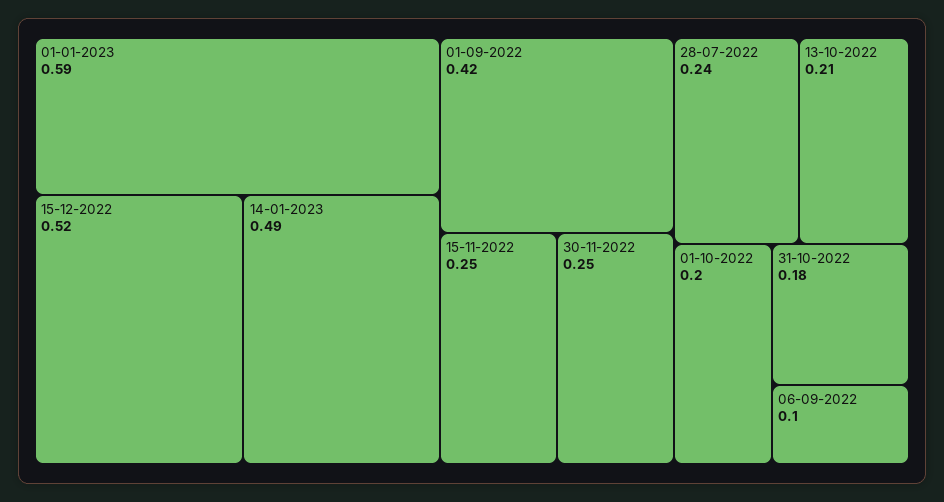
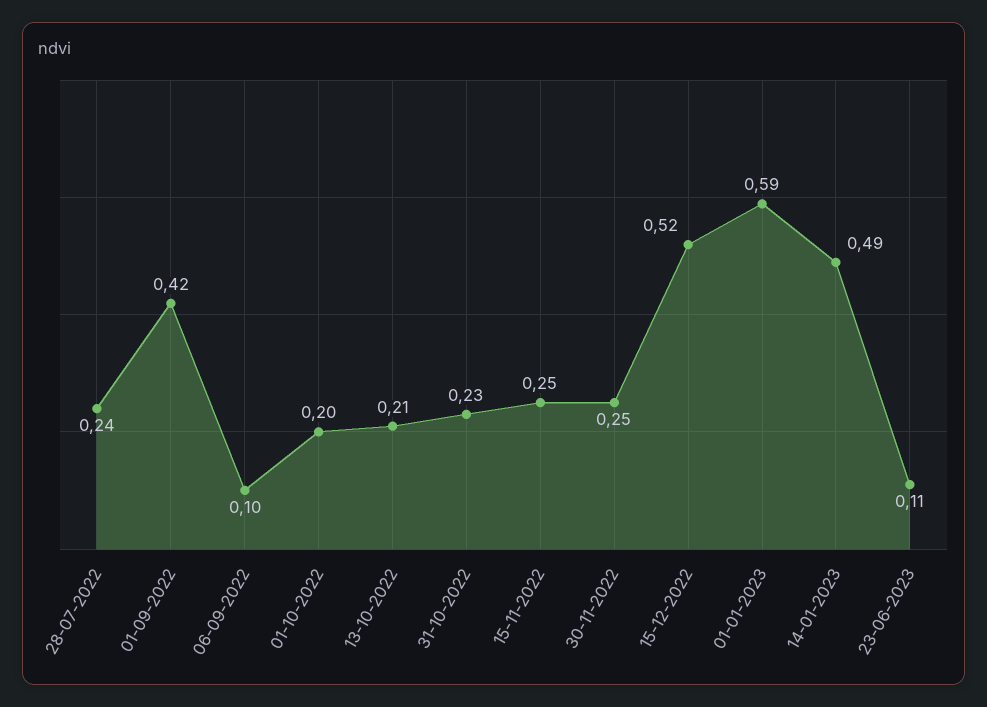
31-10-2022: 0.18 -> 0.23
23-06-2023: none -> 0.11

